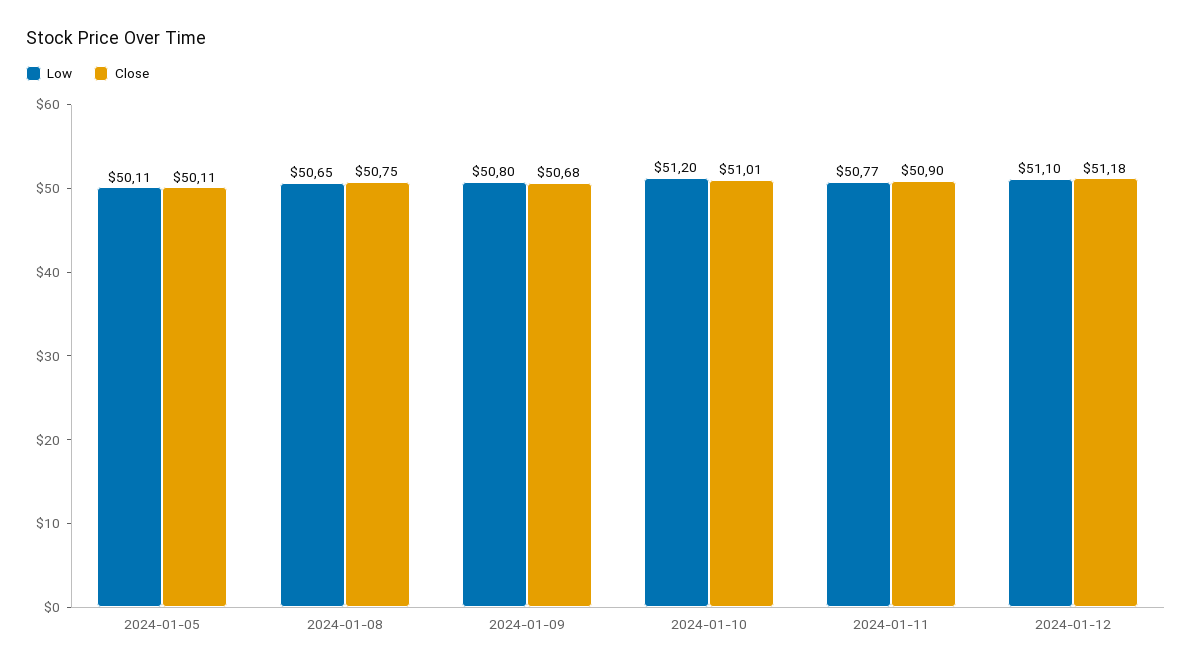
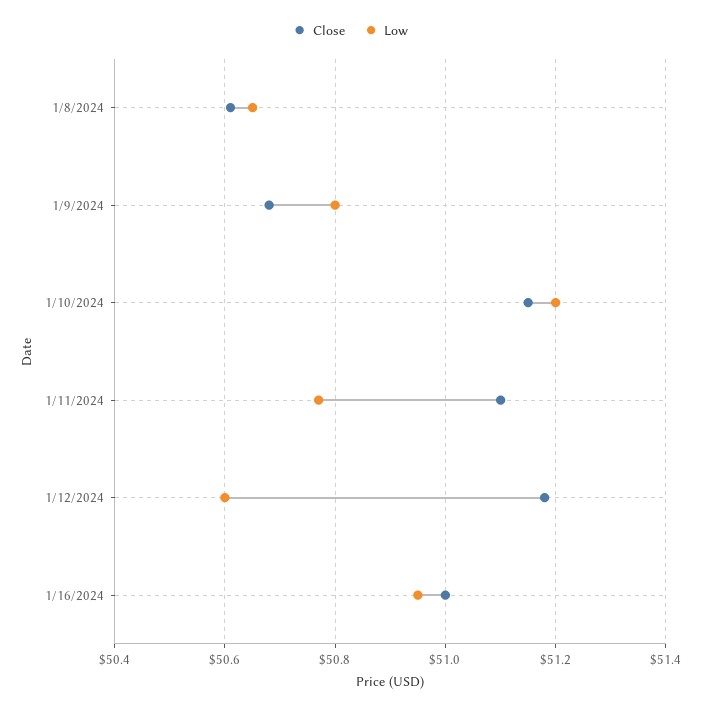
Low, 2024-01-05: 50.11 -> none
Close, 2024-01-05: 50.11 -> none
Close, 2024-01-08: 50.75 -> 50.6
Close, 2024-01-10: 51.01 -> 51.15
Close, 2024-01-11: 50.9 -> 51.1
Low, 2024-01-12: 51.1 -> 50.6
Close, 1/16/2024: none -> 51
Low, 1/16/2024: none -> 50.95

